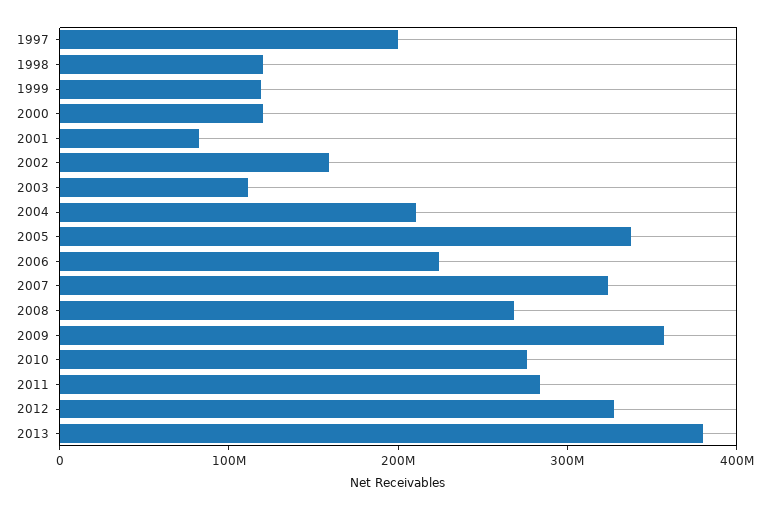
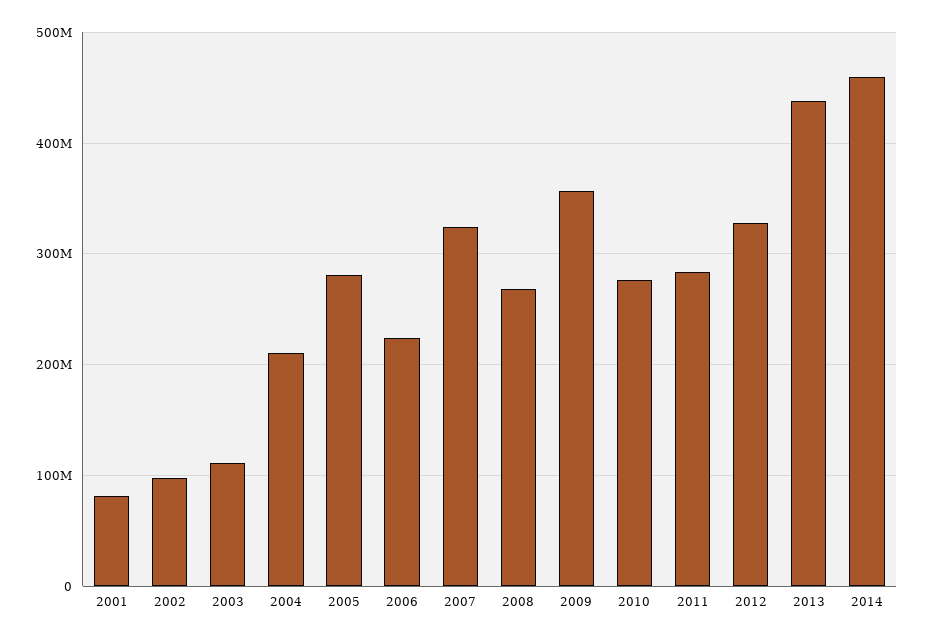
1997: 200000000 -> none
1998: 120000000 -> none
1999: 120000000 -> none
2000: 120000000 -> none
2002: 160000000 -> 100000000
2005: 340000000 -> 280000000
2013: 380000000 -> 440000000
2014: none -> 460000000

